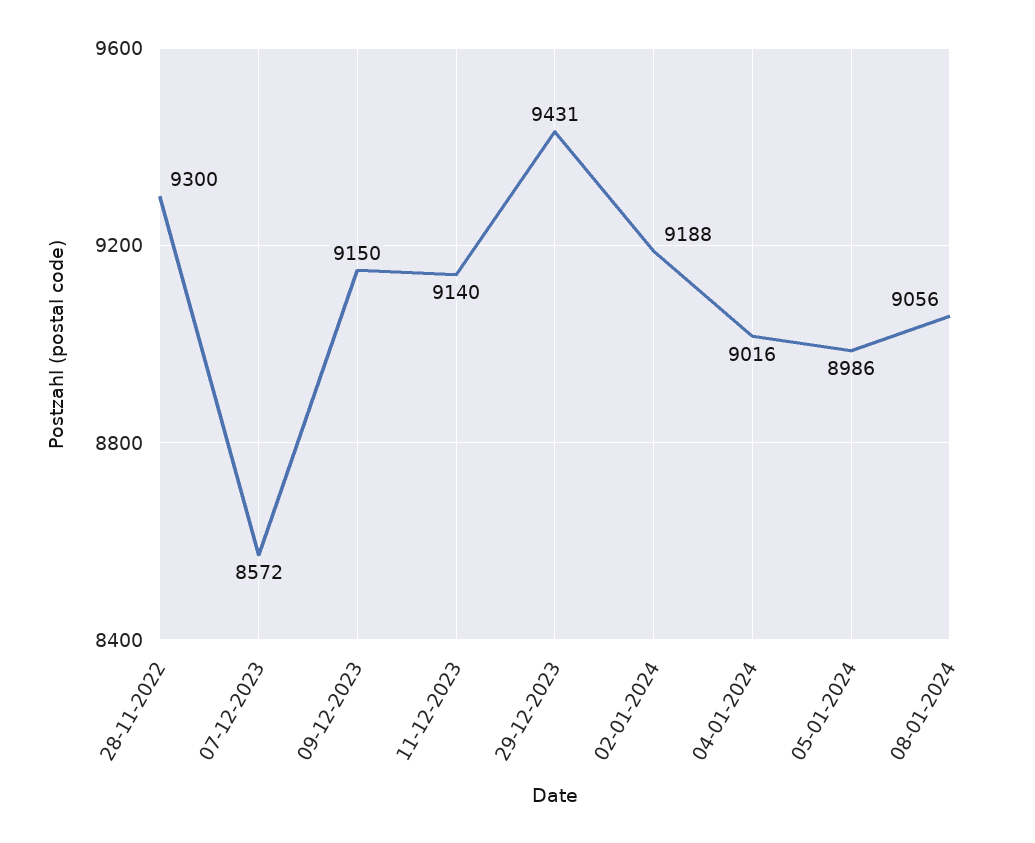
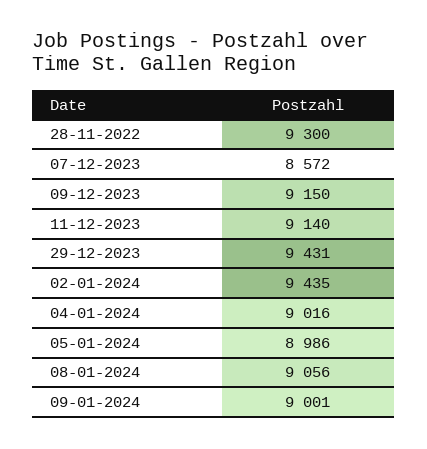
02-01-2024: 9188 -> 9435
09-01-2024: none -> 9001

